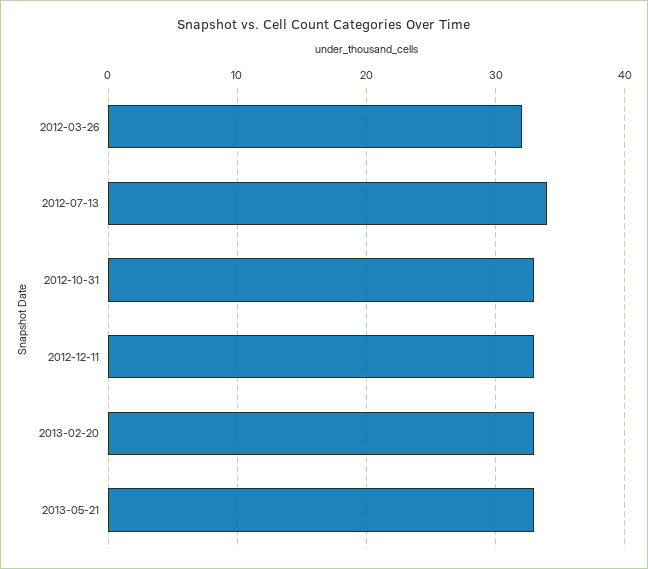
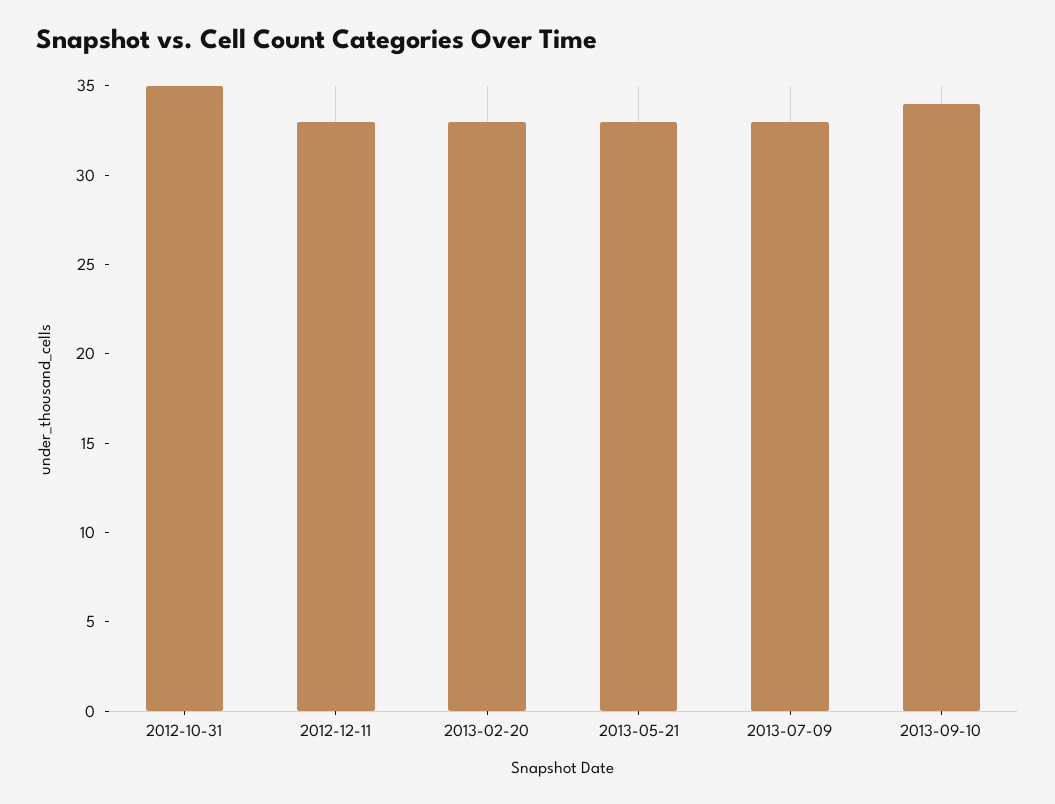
2012-03-26: 32 -> none
2012-07-13: 34 -> none
2012-10-31: 33 -> 35
2013-07-09: none -> 33
2013-09-10: none -> 34

